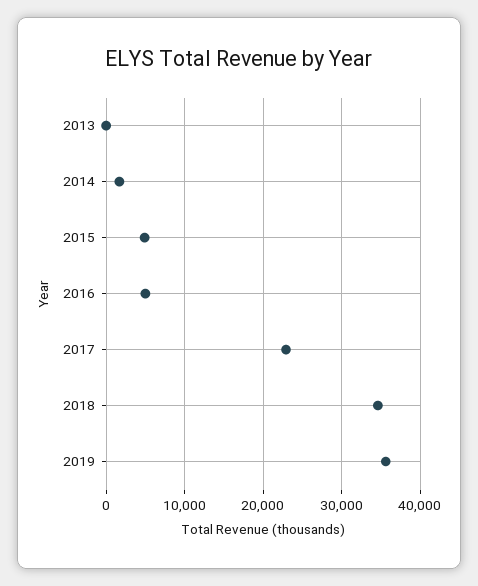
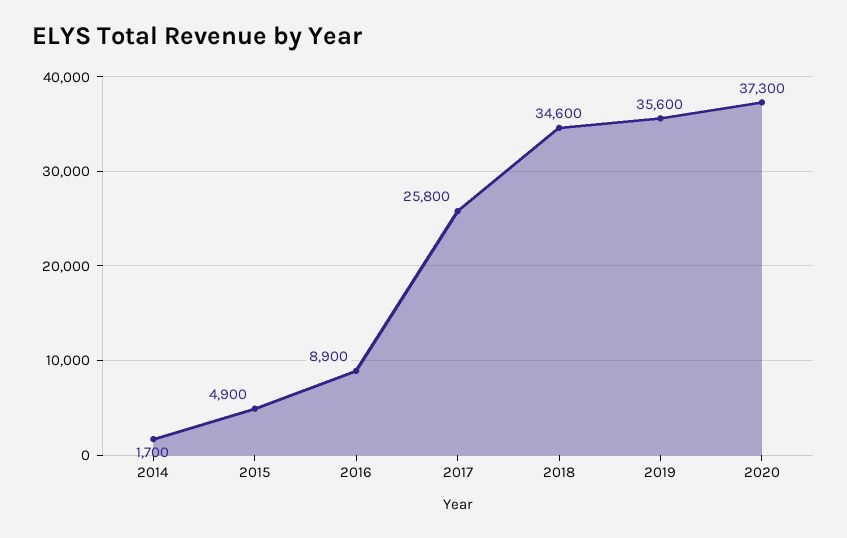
2013: 0 -> none
2016: 5000 -> 8900
2017: 23000 -> 25800
2020: none -> 37300

